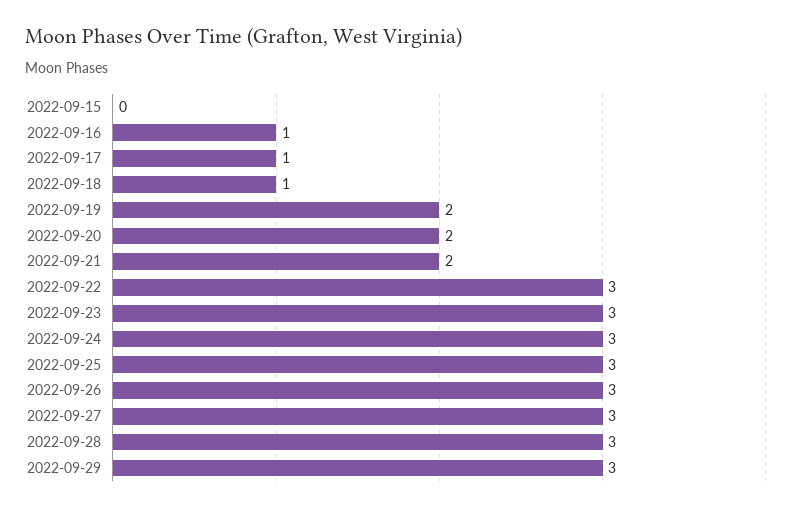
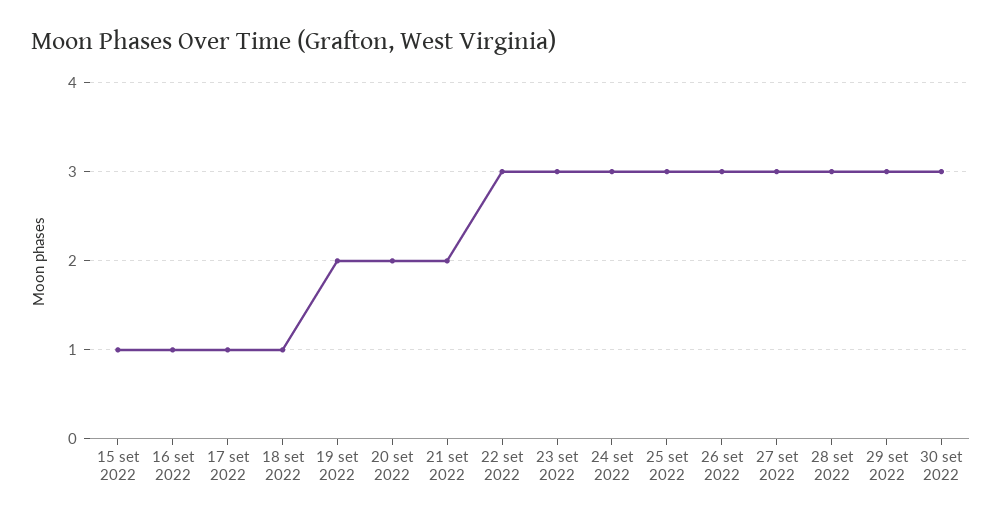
2022-09-15: 0 -> 1
30 set 2022: none -> 3

